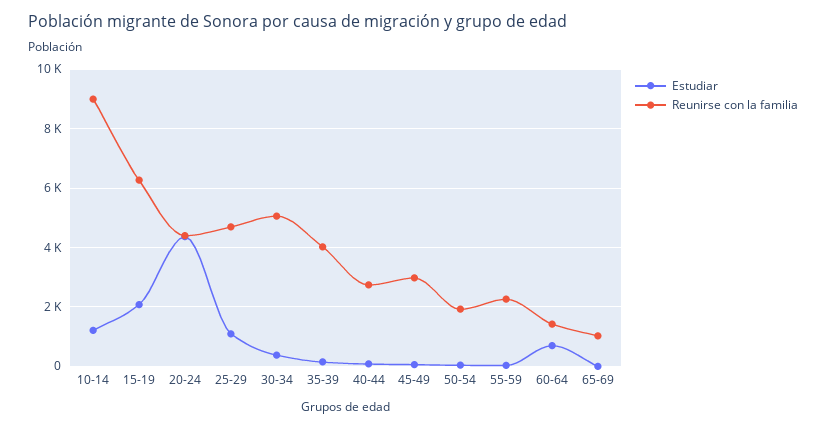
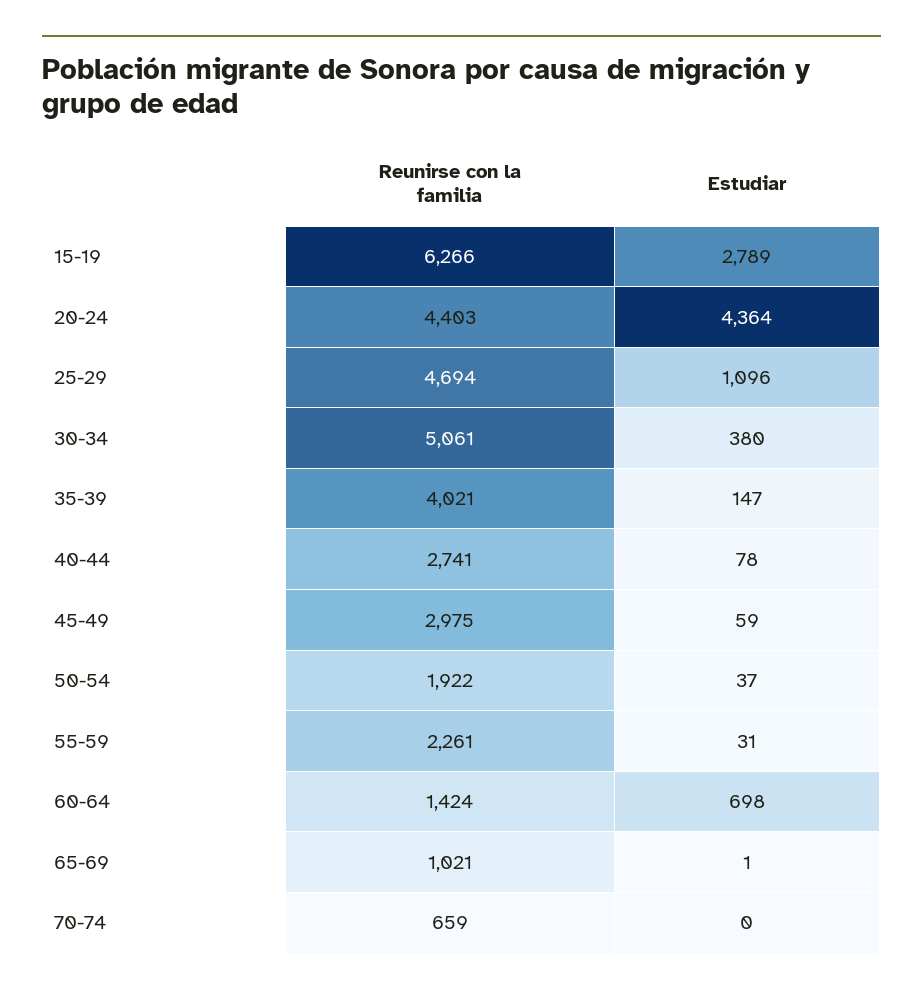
Estudiar, 10-14: 1250 -> none
Reunirse con la familia, 10-14: 9000 -> none
Estudiar, 15-19: 2000 -> 2789
Reunirse con la familia, 70-74: none -> 659
Estudiar, 70-74: none -> 0

